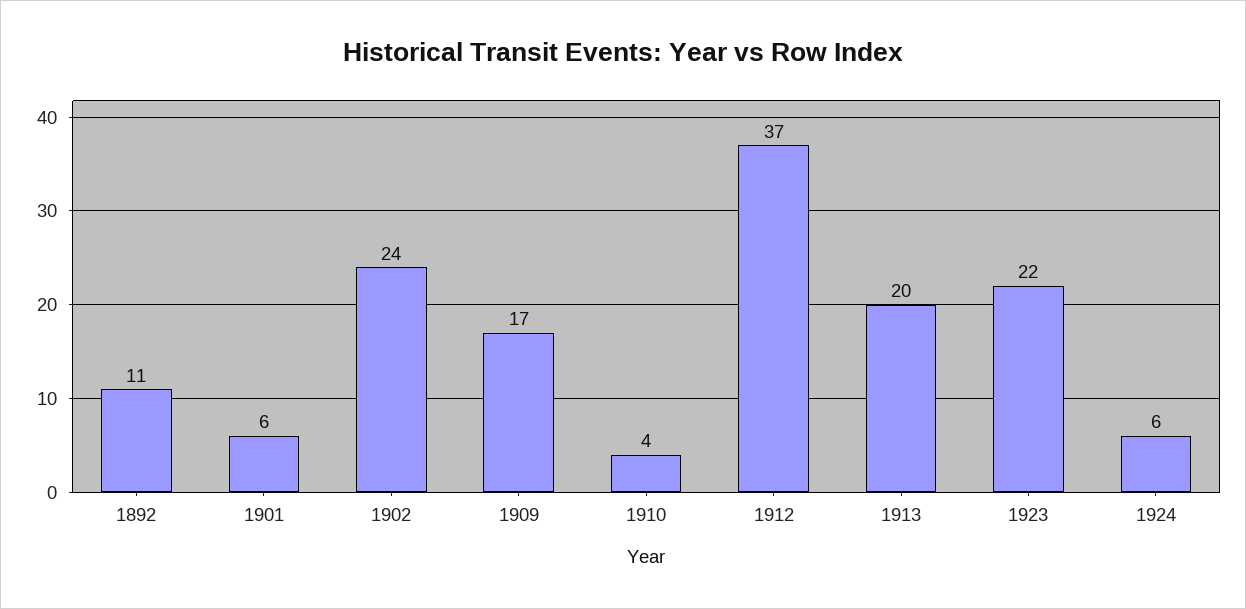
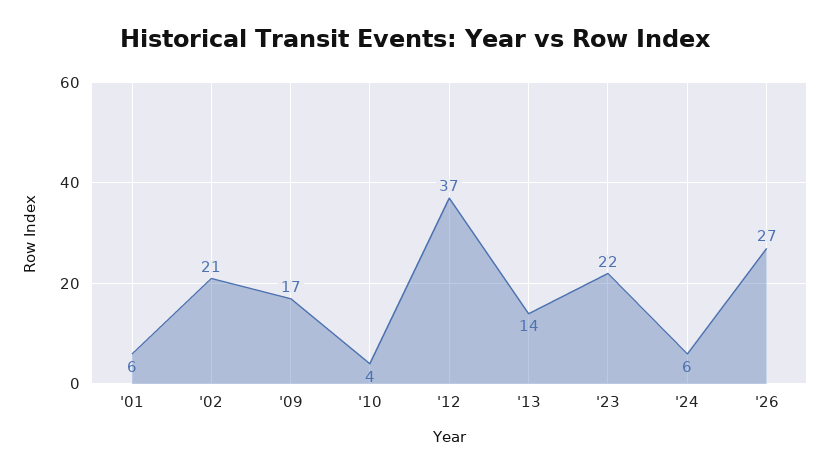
1892: 11 -> none
1902: 24 -> 21
1913: 20 -> 14
'26: none -> 27

